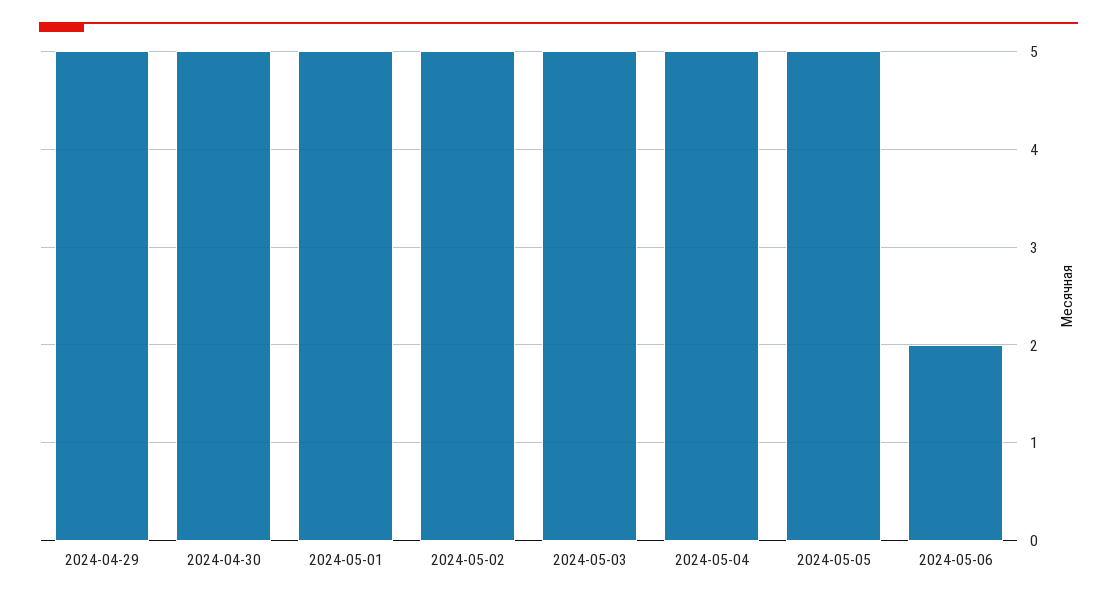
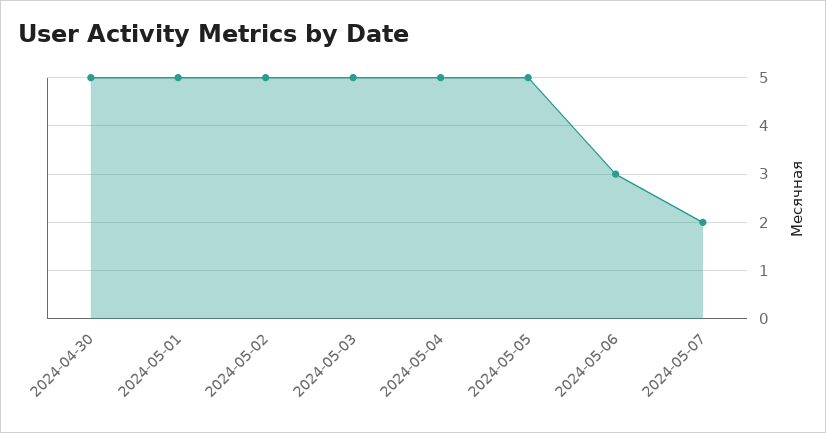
2024-04-29: 5 -> none
2024-05-06: 2 -> 3
2024-05-07: none -> 2

